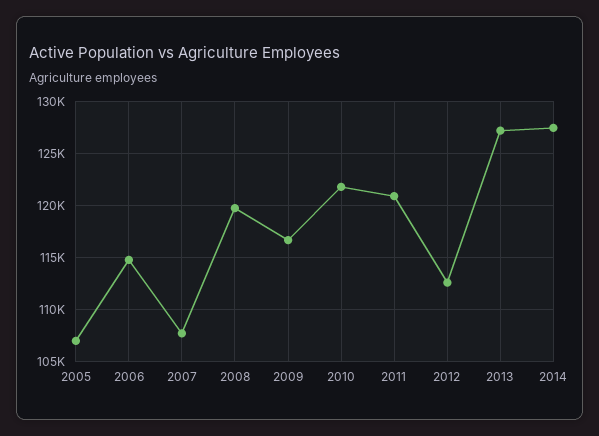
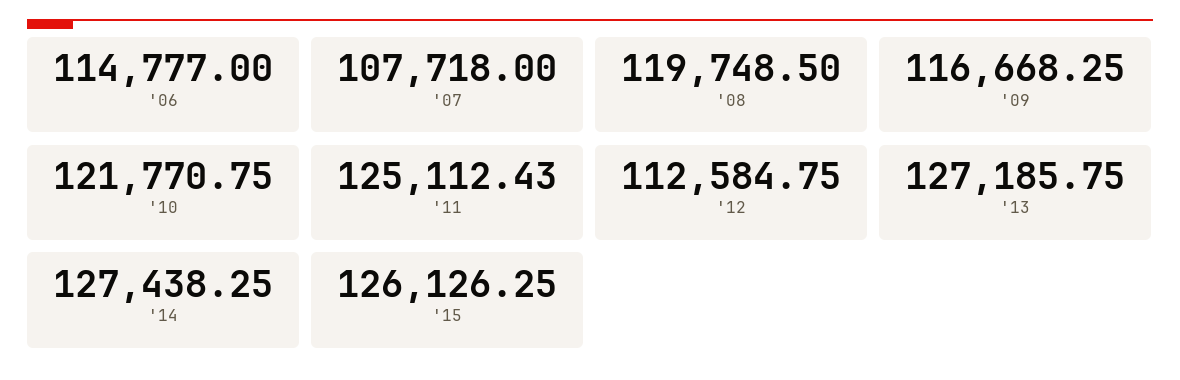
2005: 107000 -> none
2011: 121000 -> 125112.43
'15: none -> 126126.25

